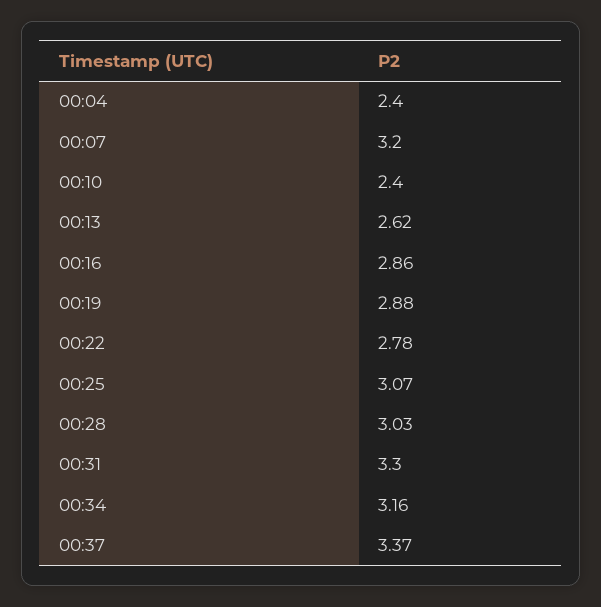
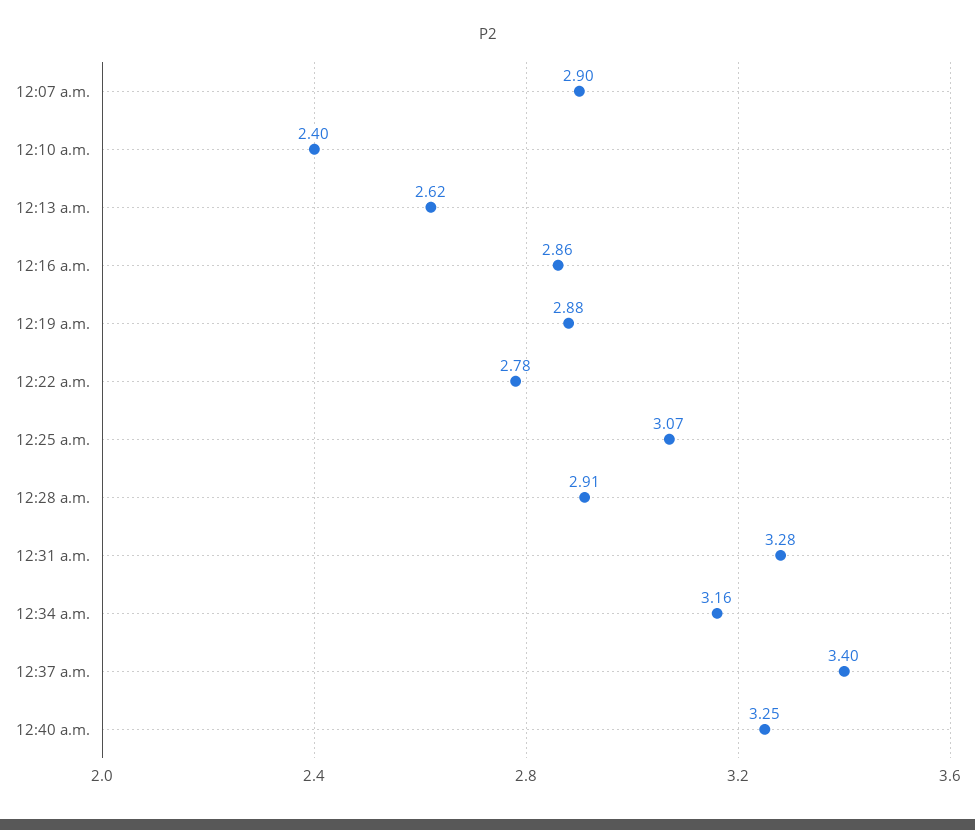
00:04: 2.4 -> none
00:07: 3.2 -> 2.9
00:28: 3.03 -> 2.91
00:31: 3.3 -> 3.28
00:37: 3.37 -> 3.4
12:40 a.m.: none -> 3.25

